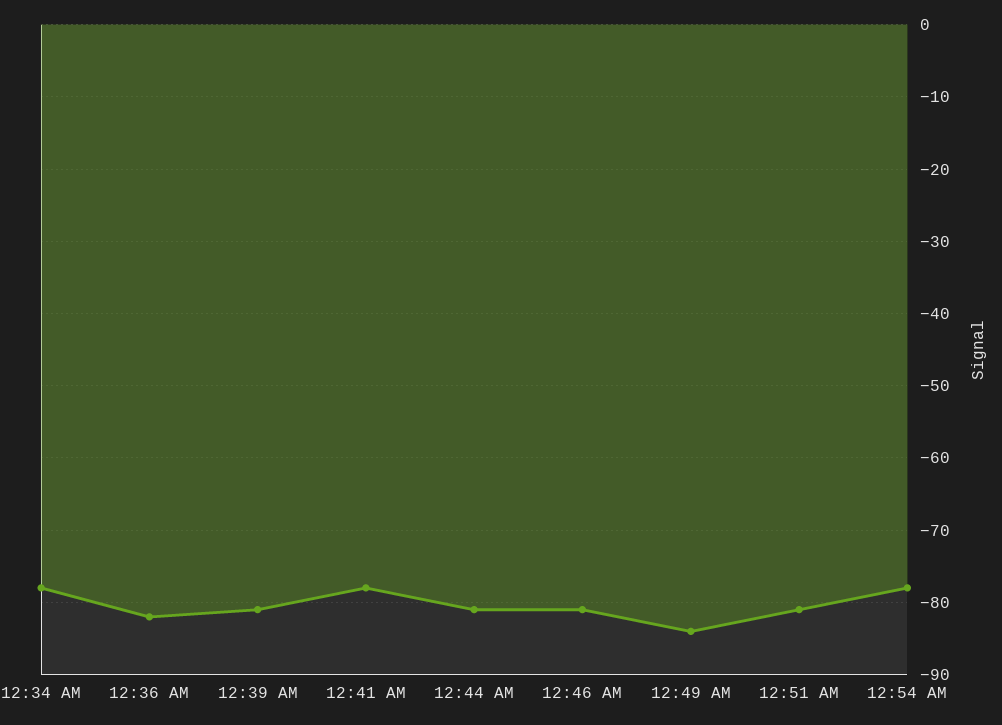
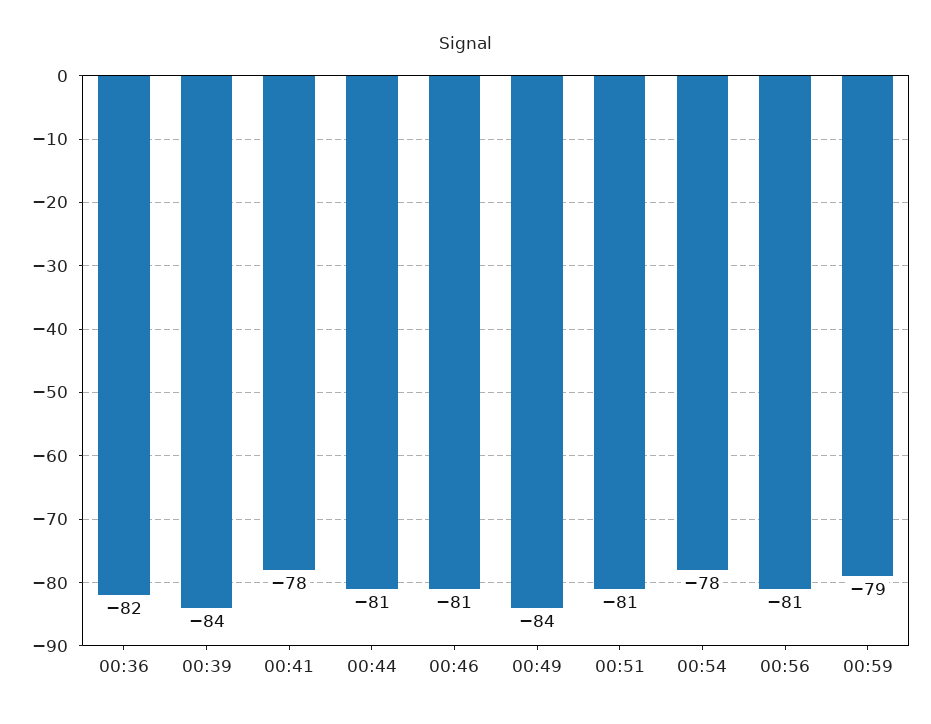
12:34 AM: -78 -> none
12:39 AM: -81 -> -84
00:56: none -> -81
00:59: none -> -79

